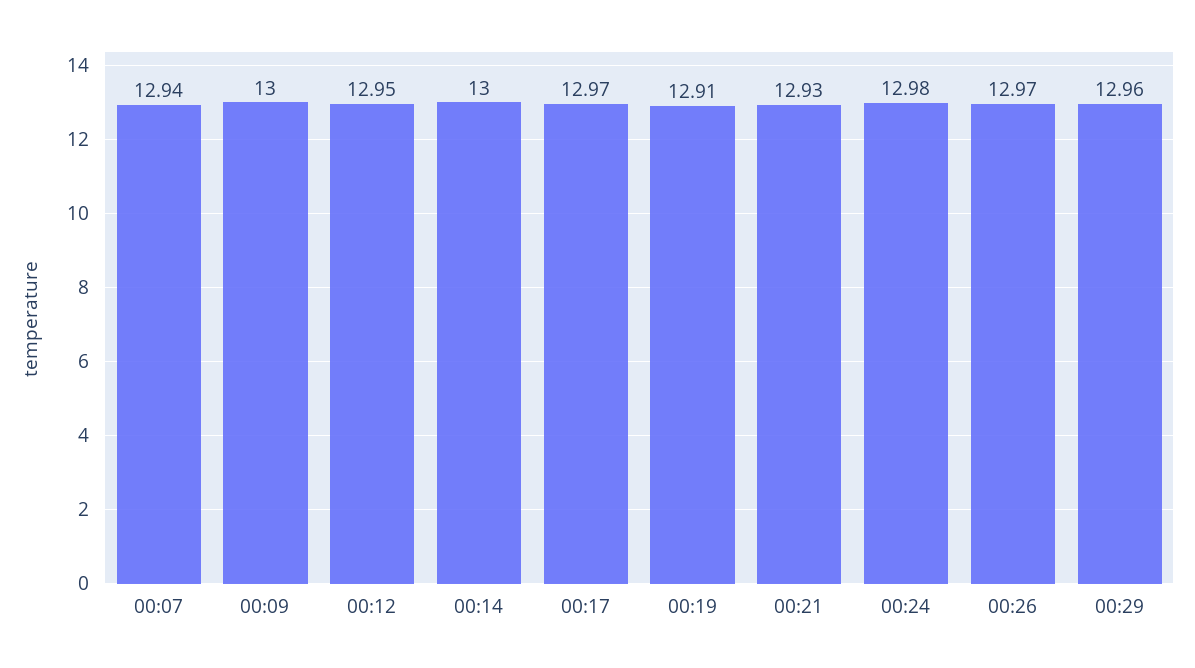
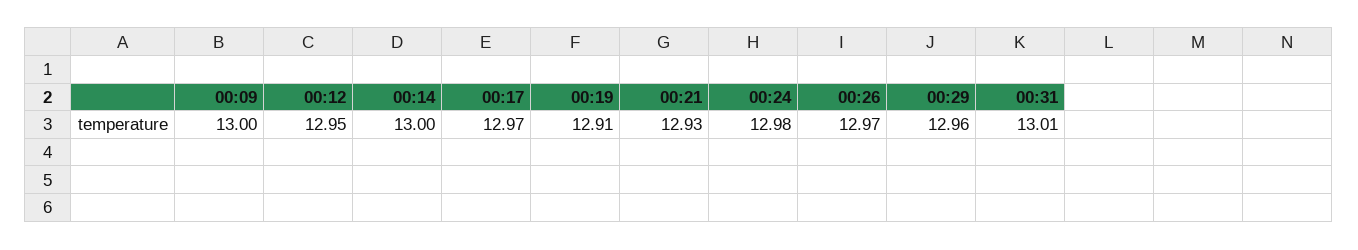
00:07: 12.94 -> none
00:31: none -> 13.01

